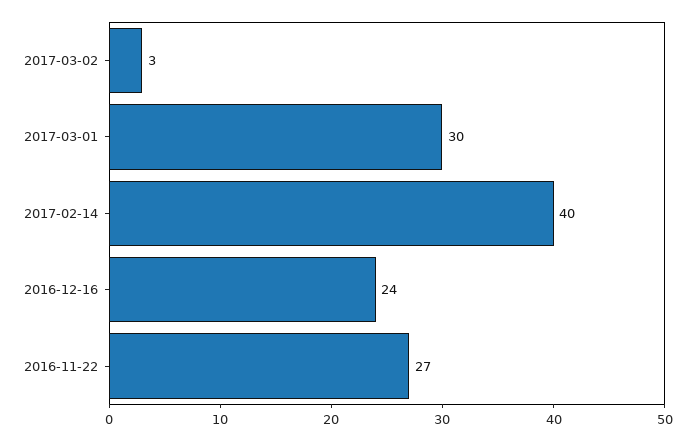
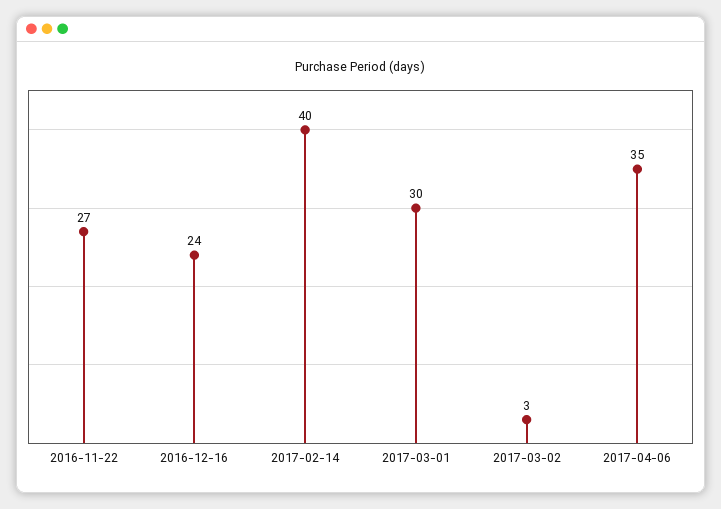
2017-04-06: none -> 35

